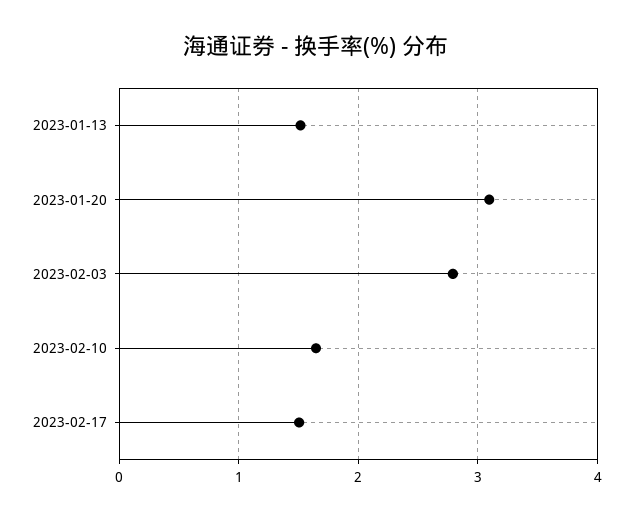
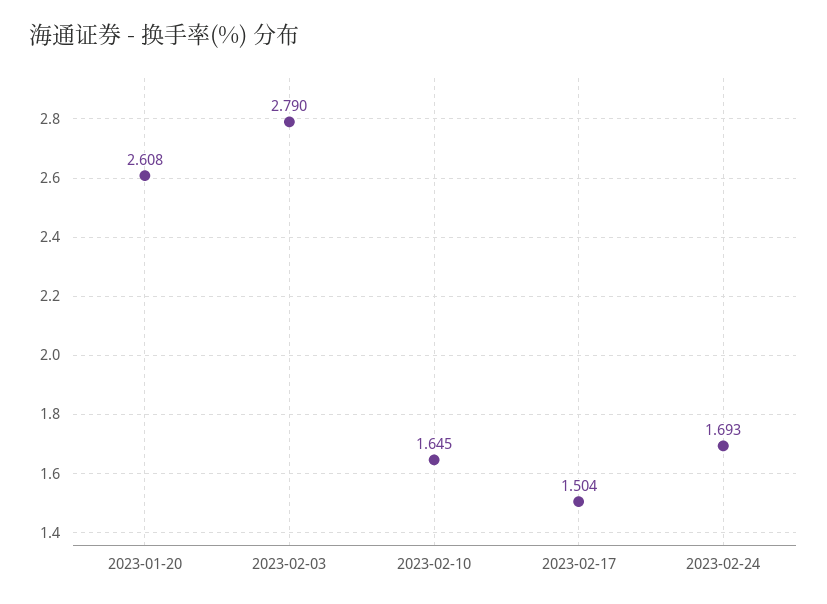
2023-01-13: 1.5 -> none
2023-01-20: 3.1 -> 2.608
2023-02-24: none -> 1.693

